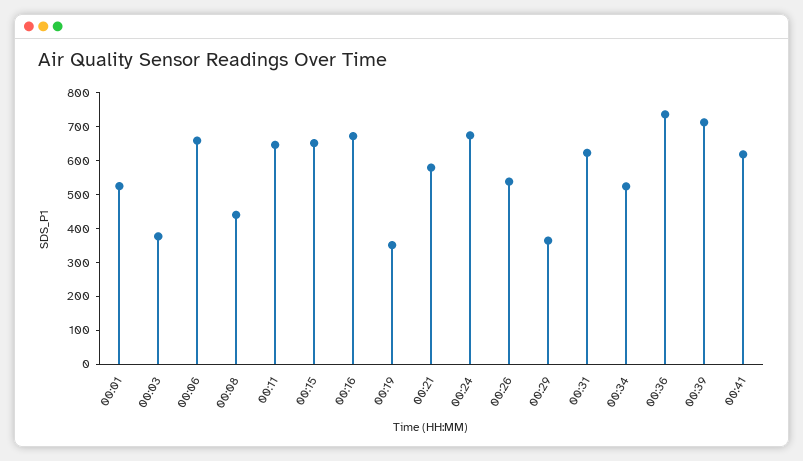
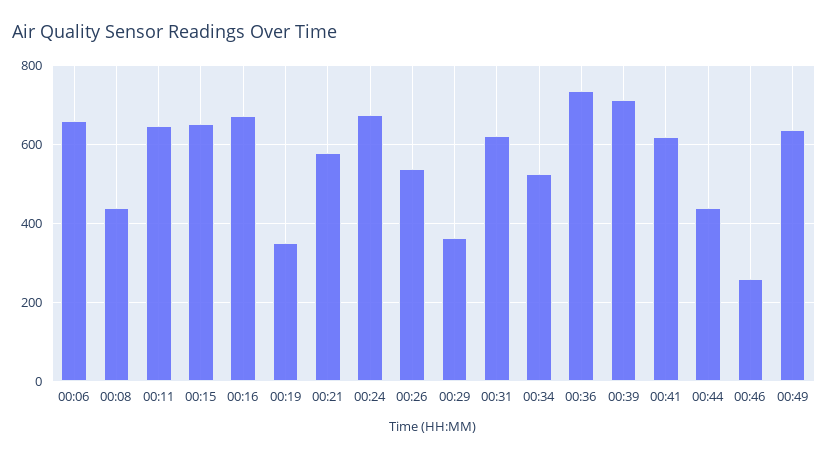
00:01: 525 -> none
00:03: 375 -> none
00:44: none -> 440
00:46: none -> 260
00:49: none -> 640

